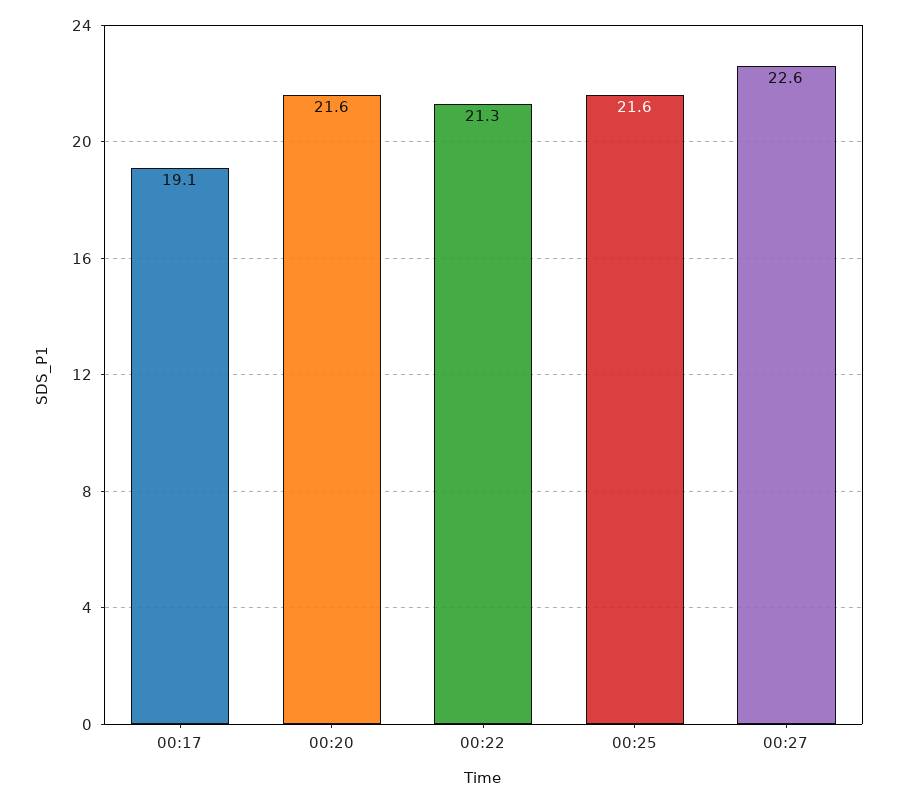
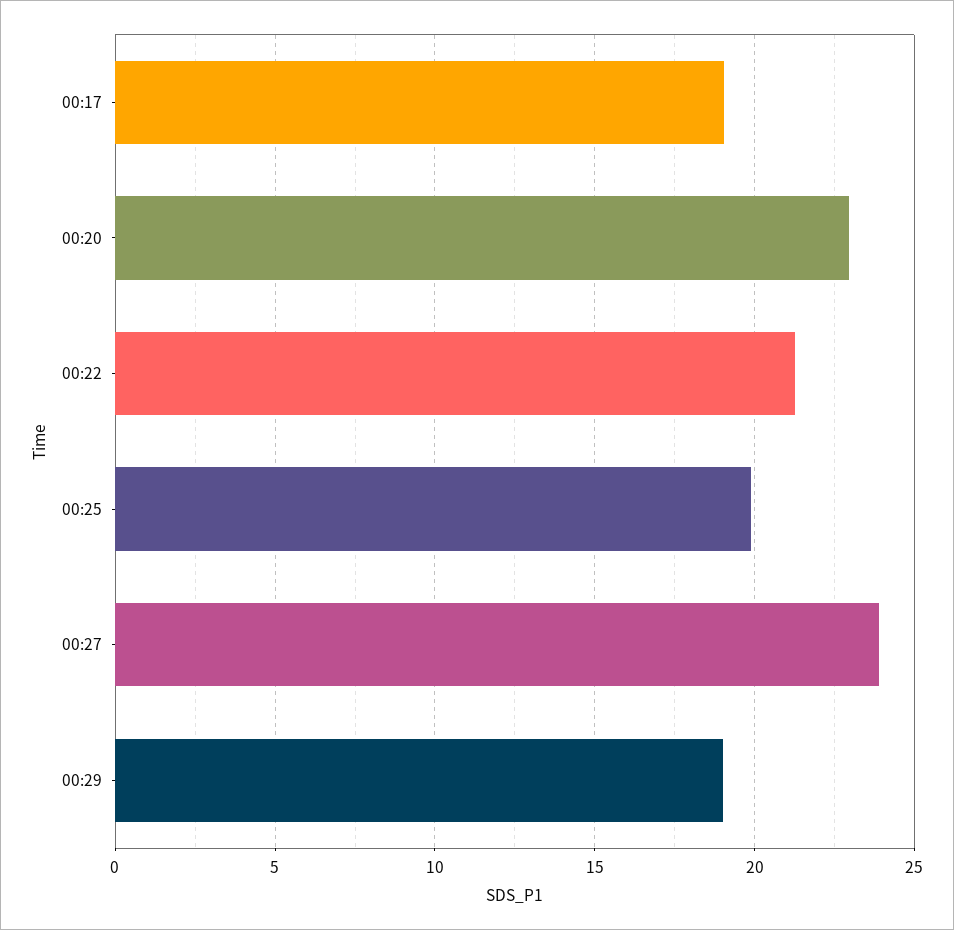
00:20: 21.6 -> 23
00:25: 21.6 -> 20
00:27: 22.6 -> 24
00:29: none -> 19

